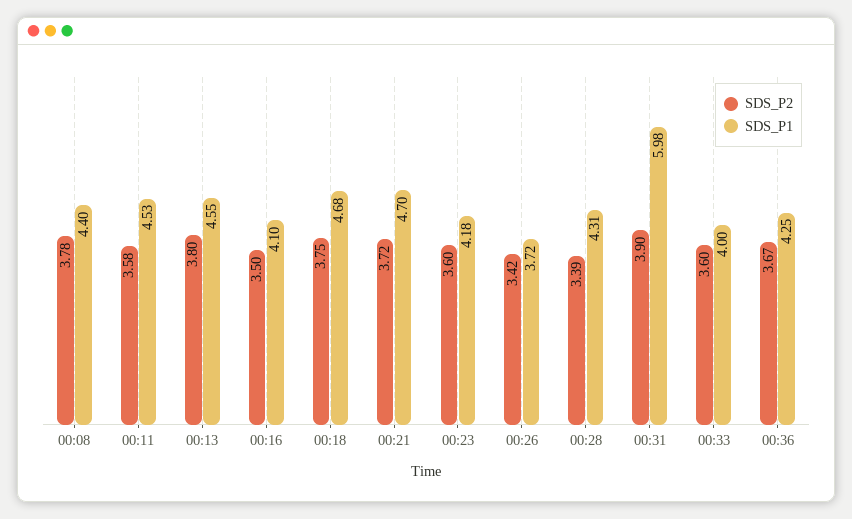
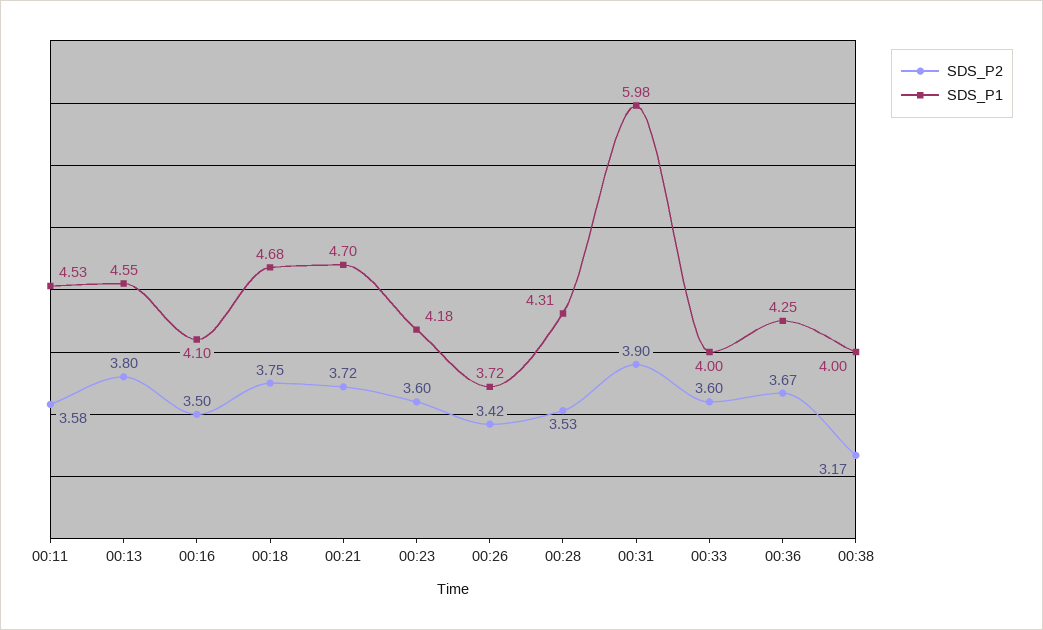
SDS_P2, 00:08: 3.78 -> none
SDS_P1, 00:08: 4.4 -> none
SDS_P2, 00:28: 3.39 -> 3.53
SDS_P2, 00:38: none -> 3.17
SDS_P1, 00:38: none -> 4

